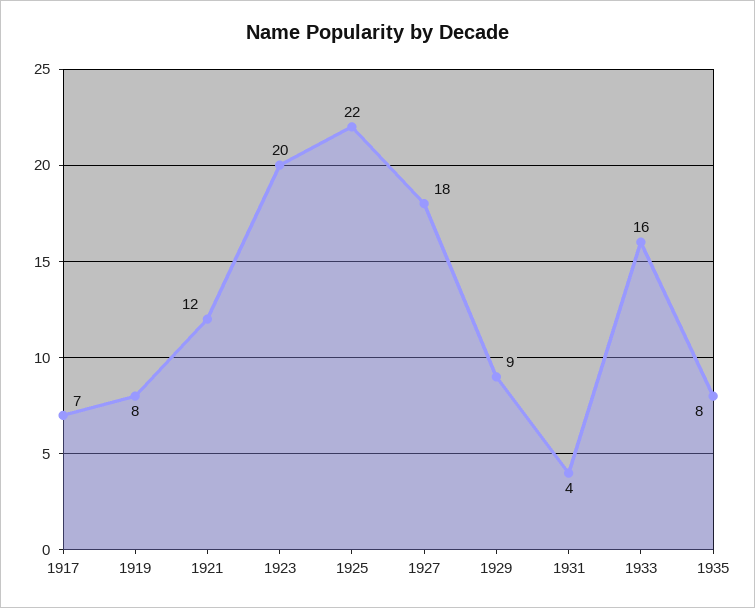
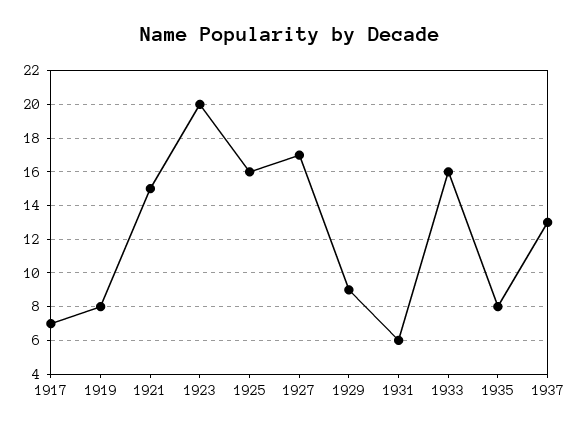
1921: 12 -> 15
1925: 22 -> 16
1927: 18 -> 17
1931: 4 -> 6
1937: none -> 13

